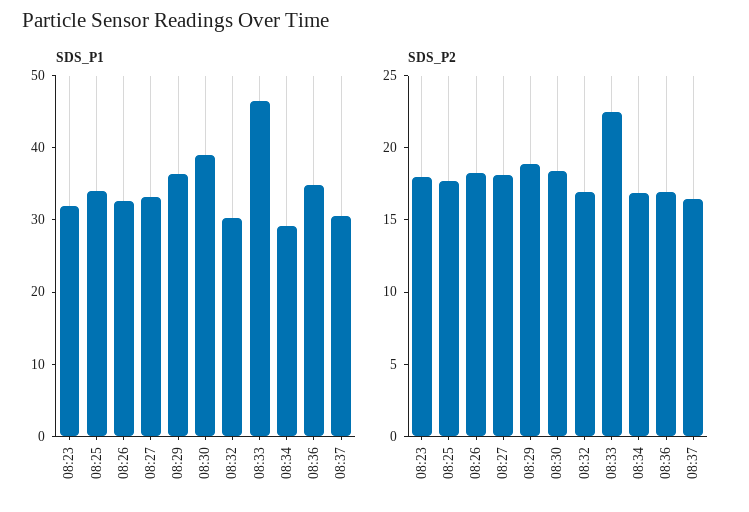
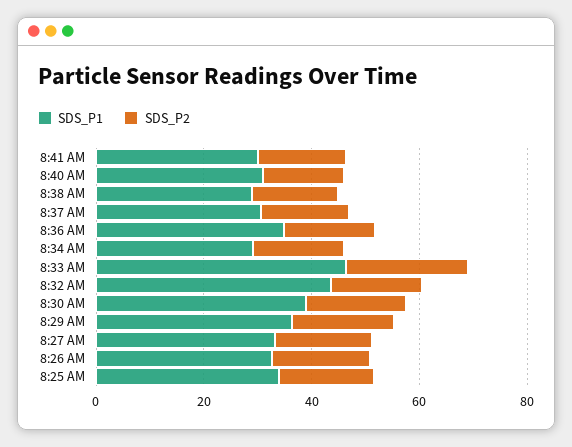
SDS_P1, 08:23: 32 -> none
SDS_P1, 08:32: 30 -> 45
SDS_P2, 08:23: 18 -> none
SDS_P1, 8:41 AM: none -> 30
SDS_P2, 8:41 AM: none -> 15
SDS_P1, 8:40 AM: none -> 30
SDS_P2, 8:40 AM: none -> 15
SDS_P1, 8:38 AM: none -> 30
SDS_P2, 8:38 AM: none -> 15

